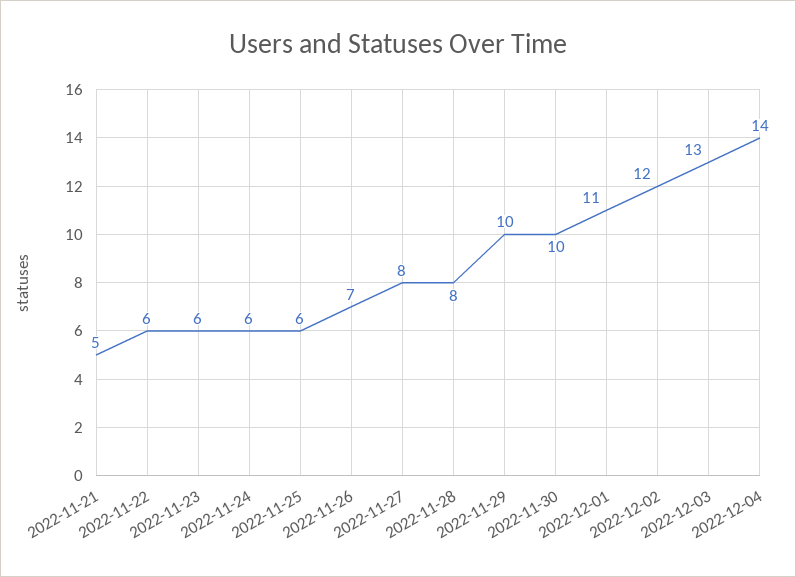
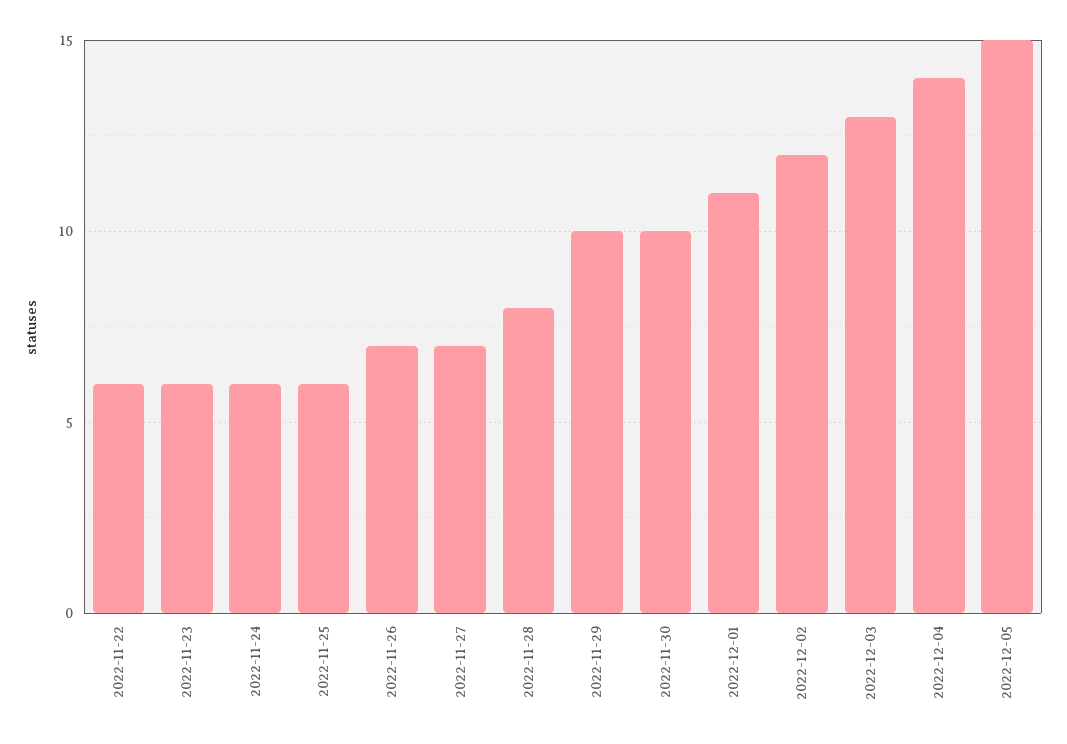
2022-11-21: 5 -> none
2022-11-27: 8 -> 7
2022-12-05: none -> 15

